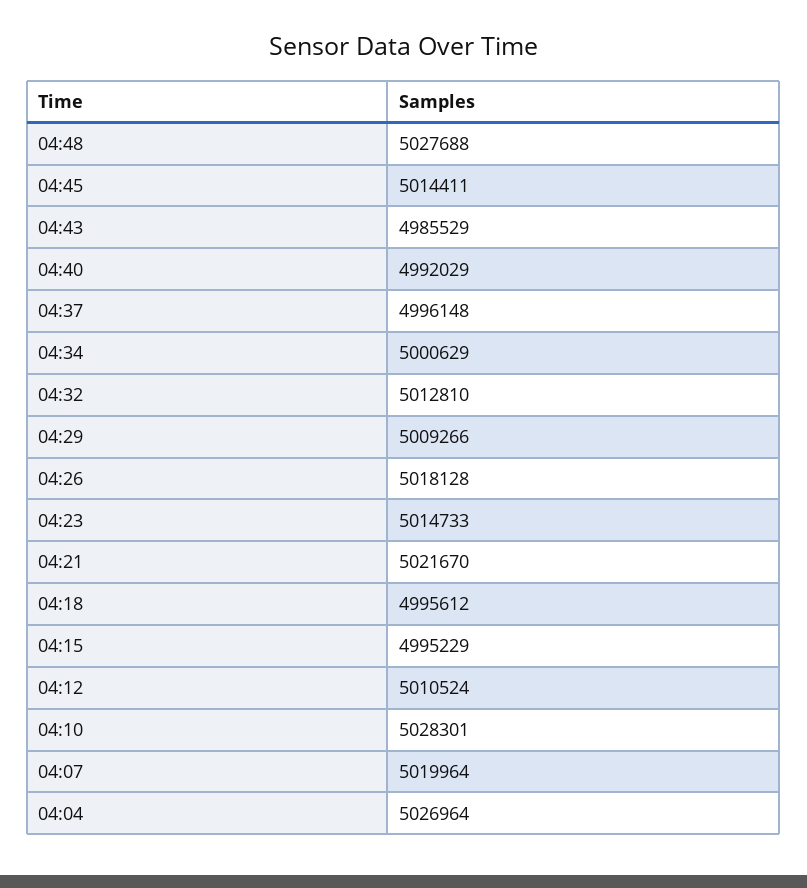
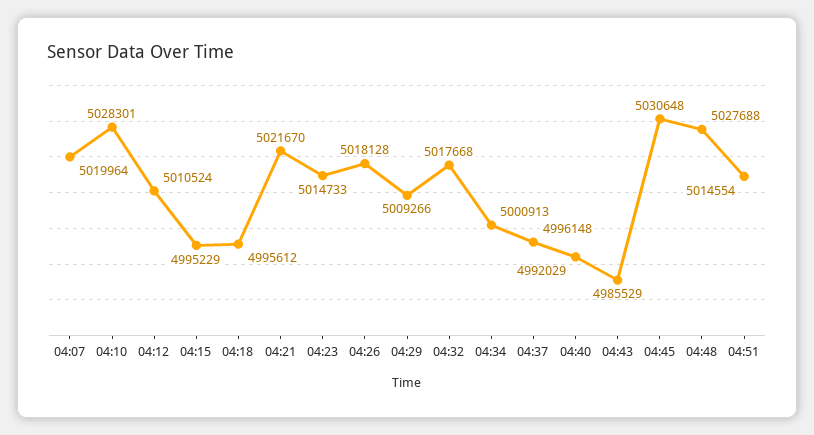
04:45: 5014411 -> 5030648
04:34: 5000629 -> 5000913
04:32: 5012810 -> 5017668
04:04: 5026964 -> none
04:51: none -> 5014554

